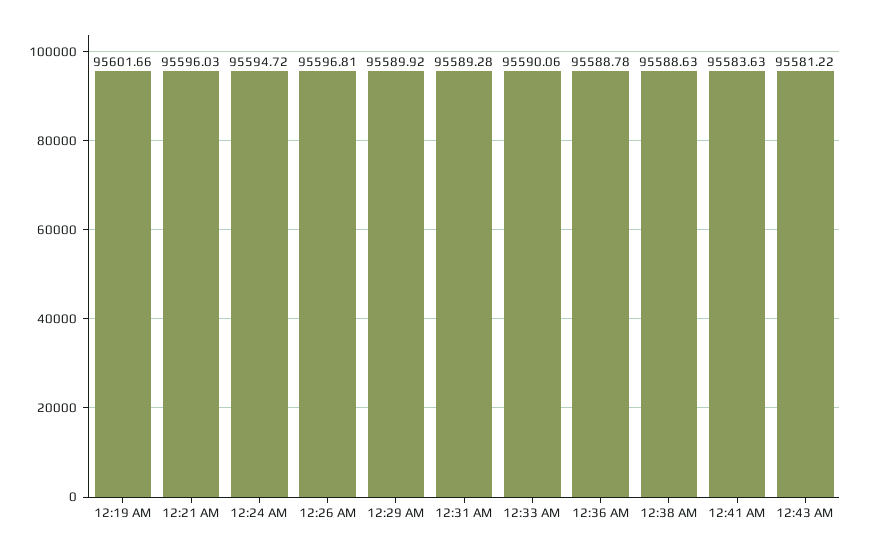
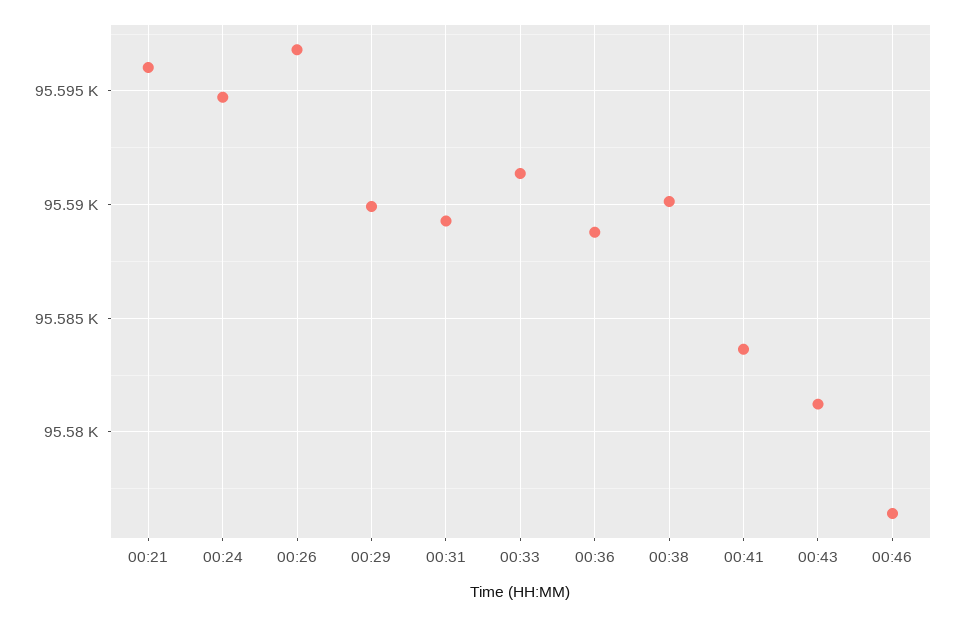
12:19 AM: 95601.66 -> none
12:33 AM: 95590.06 -> 95591.5
12:38 AM: 95588.63 -> 95590
00:46: none -> 95576.5

